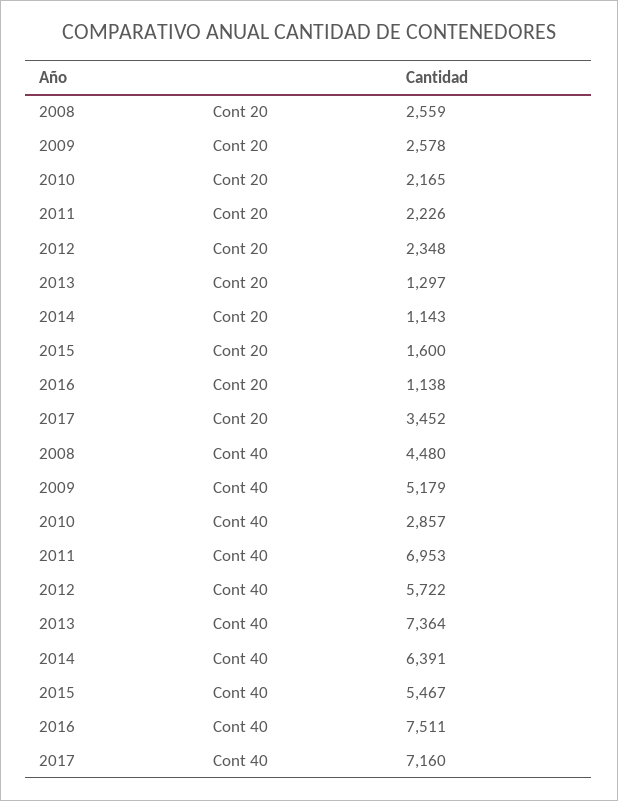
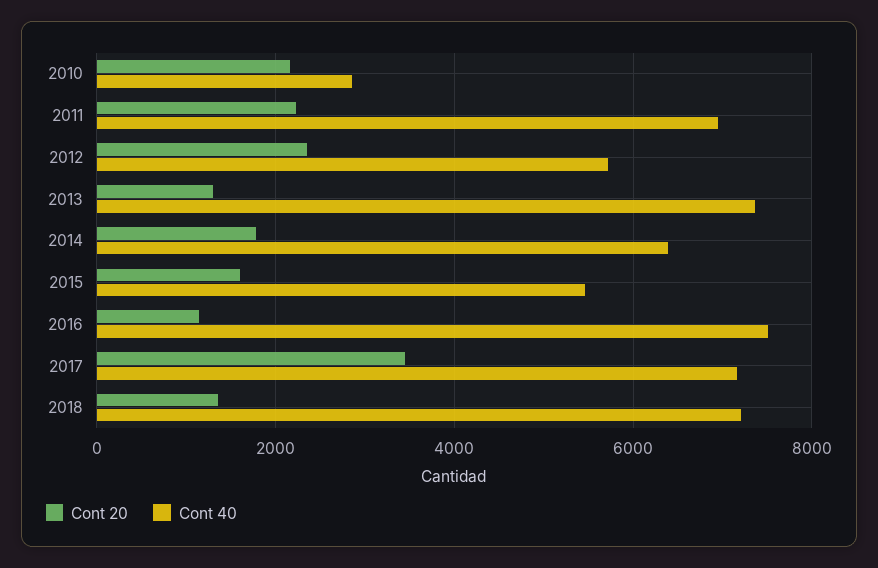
Cont 20, 2008: 2559 -> none
Cont 20, 2009: 2578 -> none
Cont 20, 2014: 1143 -> 1800
Cont 40, 2008: 4480 -> none
Cont 40, 2009: 5179 -> none
Cont 20, 2018: none -> 1400
Cont 40, 2018: none -> 7200

